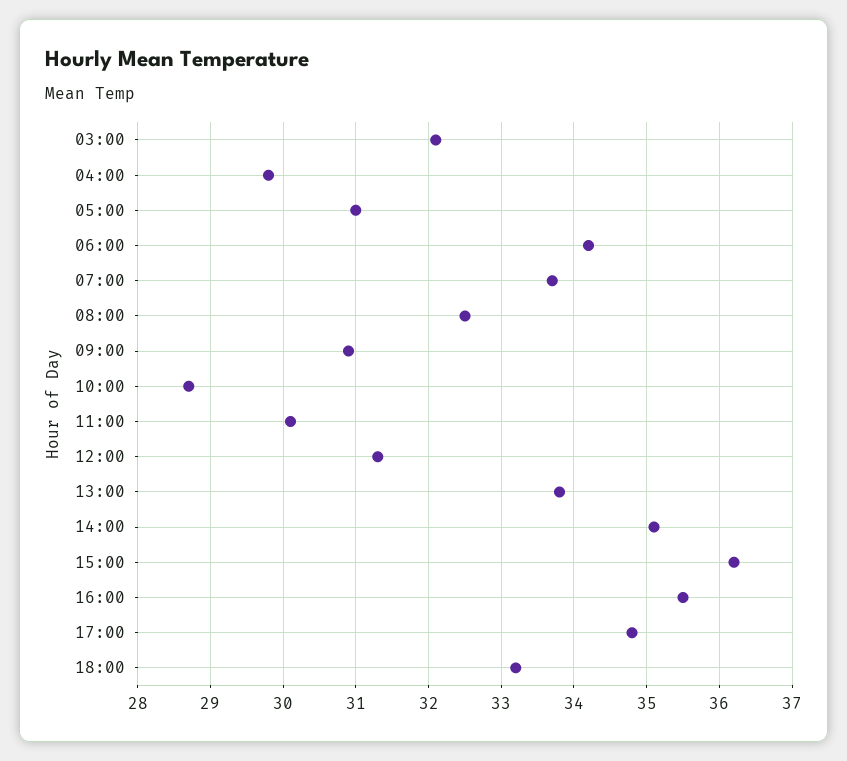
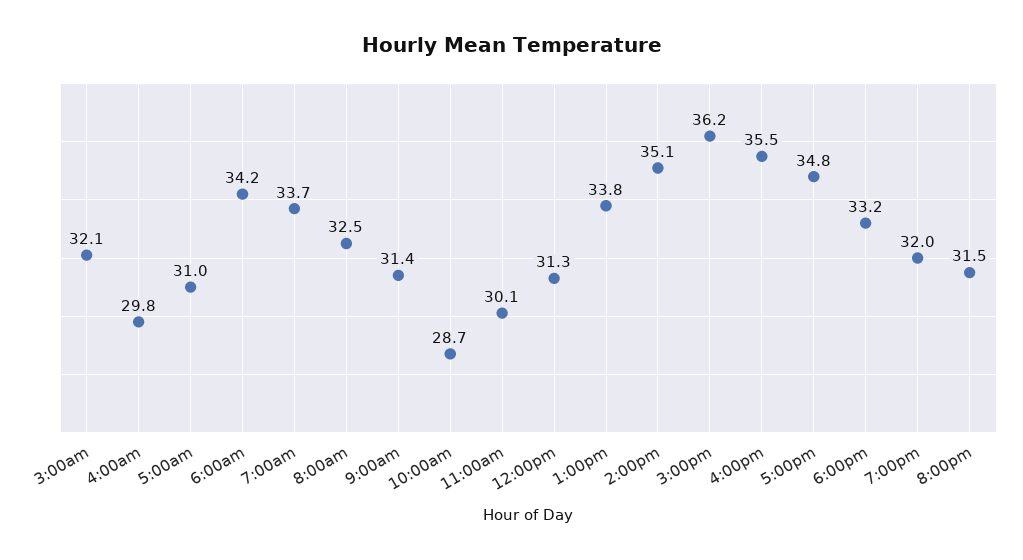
09:00: 30.9 -> 31.4
7:00pm: none -> 32
8:00pm: none -> 31.5

